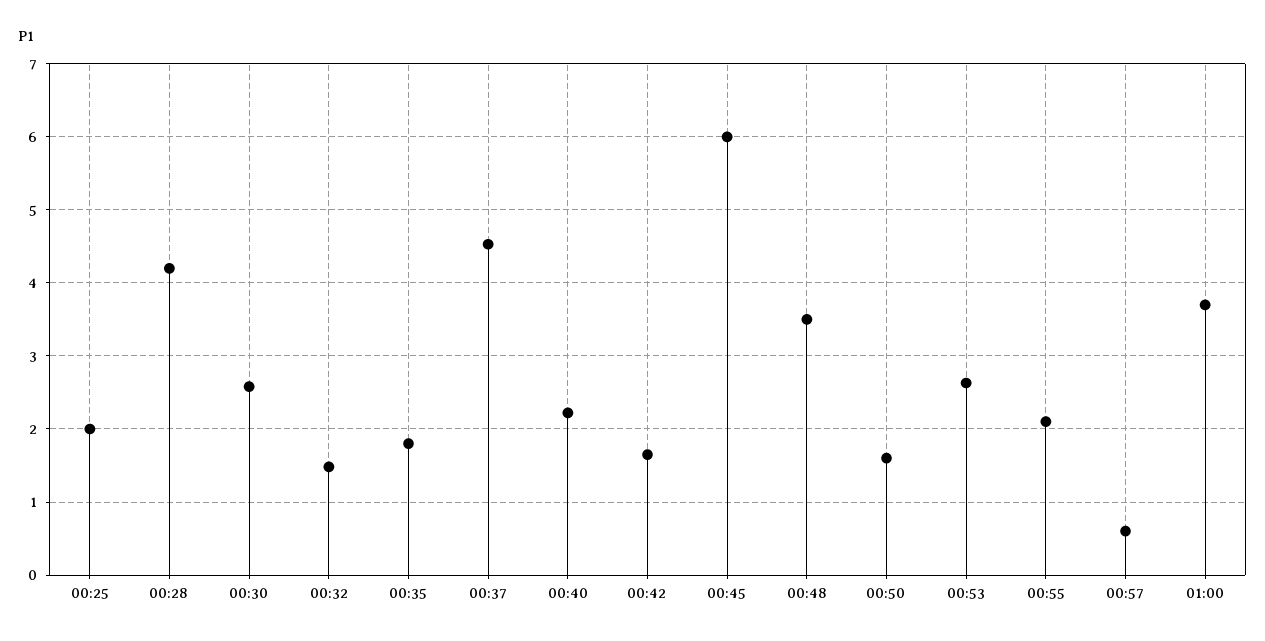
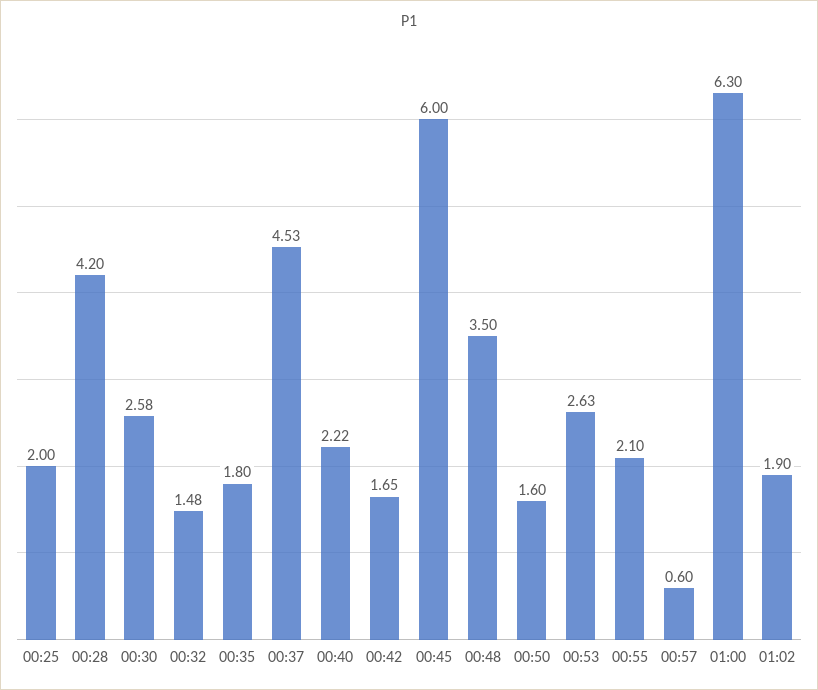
01:00: 3.7 -> 6.3
01:02: none -> 1.9

